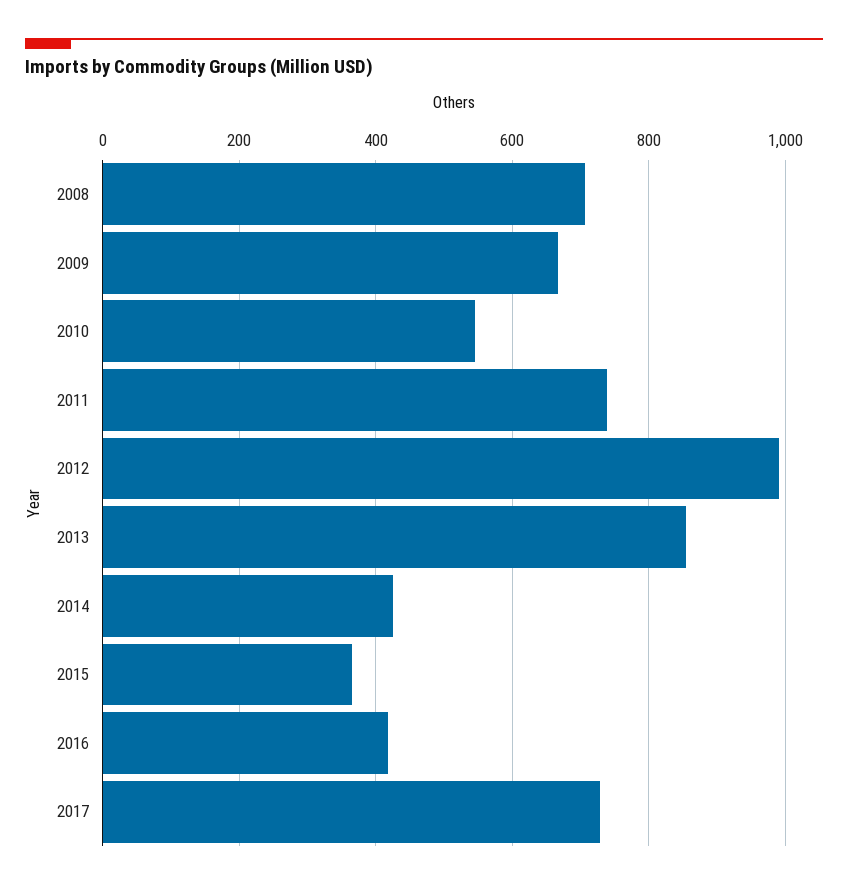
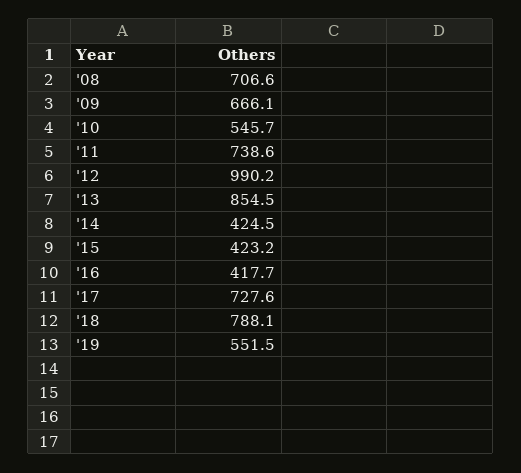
2015: 360 -> 423.2
'18: none -> 788.1
'19: none -> 551.5

